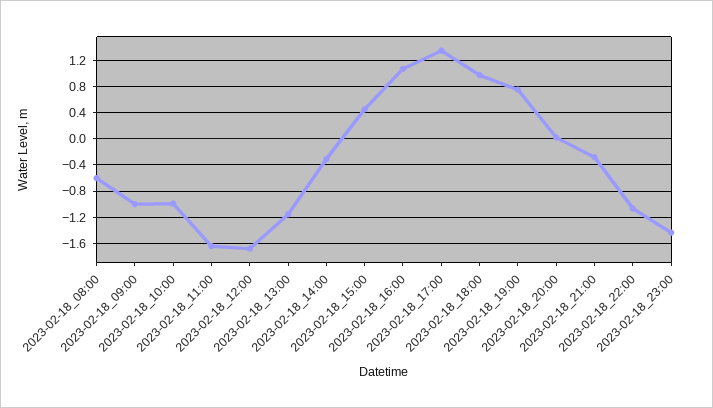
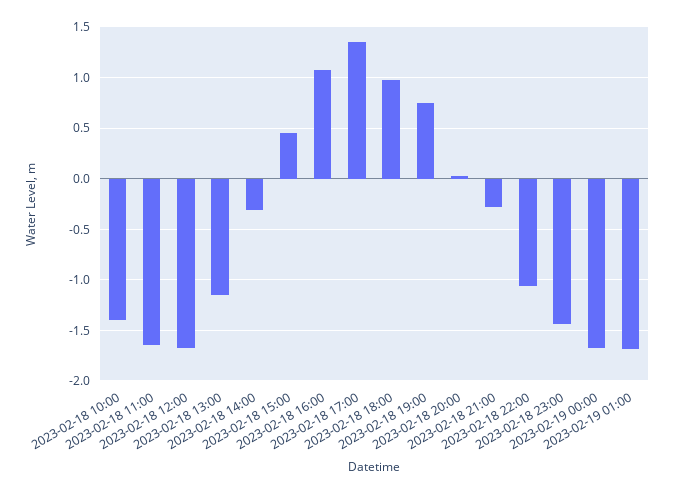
2023-02-18_08:00: -0.6 -> none
2023-02-18_09:00: -1 -> none
2023-02-18_10:00: -1 -> -1.4
2023-02-19 00:00: none -> -1.7
2023-02-19 01:00: none -> -1.7

